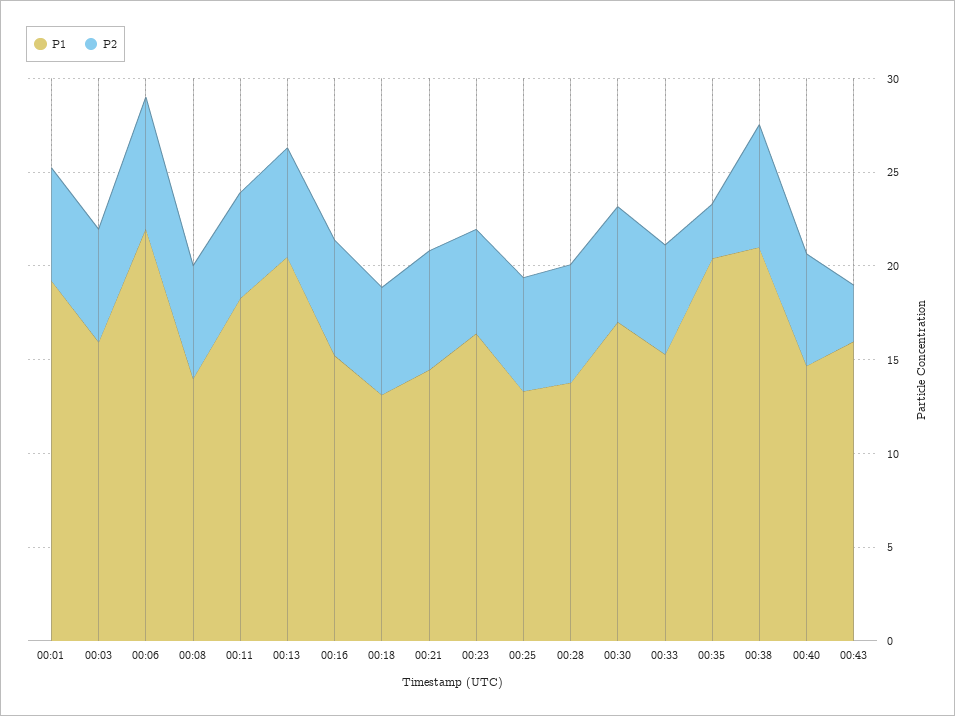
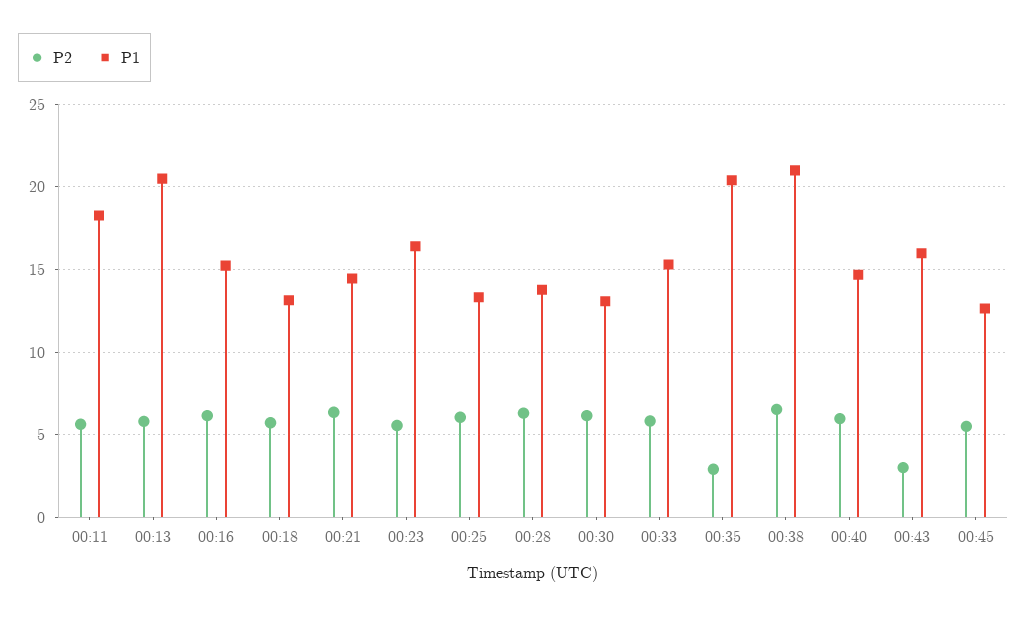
P1, 00:01: 19 -> none
P2, 00:01: 6 -> none
P1, 00:03: 16 -> none
P2, 00:03: 6 -> none
P1, 00:06: 22 -> none
P2, 00:06: 7 -> none
P1, 00:08: 14 -> none
P2, 00:08: 6 -> none
P1, 00:30: 17 -> 13
P2, 00:45: none -> 5.5
P1, 00:45: none -> 12.5

